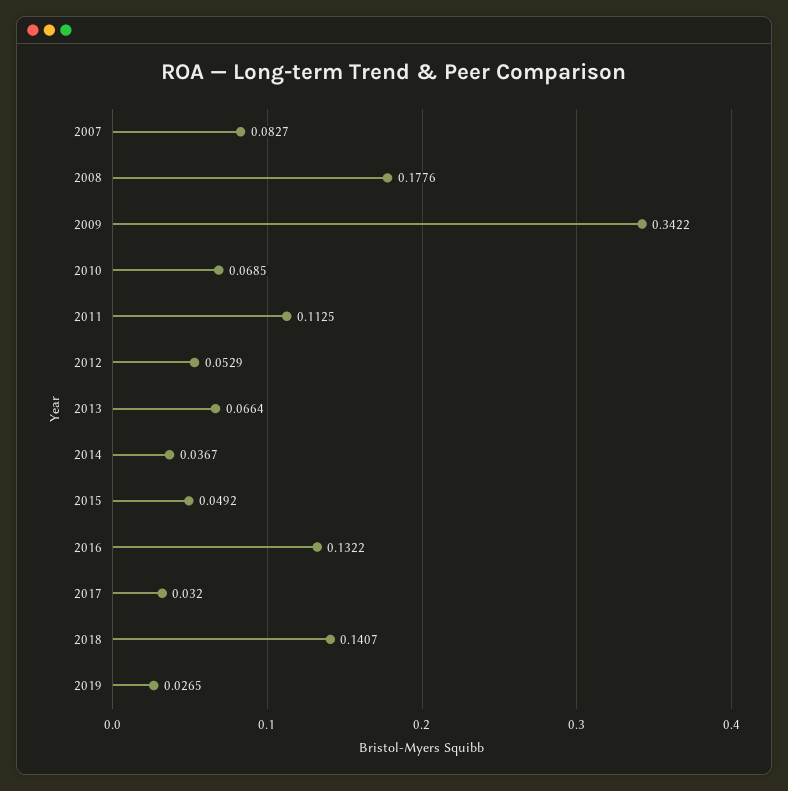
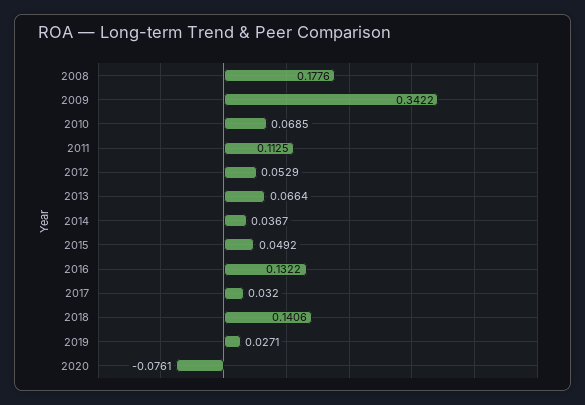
2007: 0.0827 -> none
2018: 0.1407 -> 0.1406
2019: 0.0265 -> 0.0271
2020: none -> -0.0761

